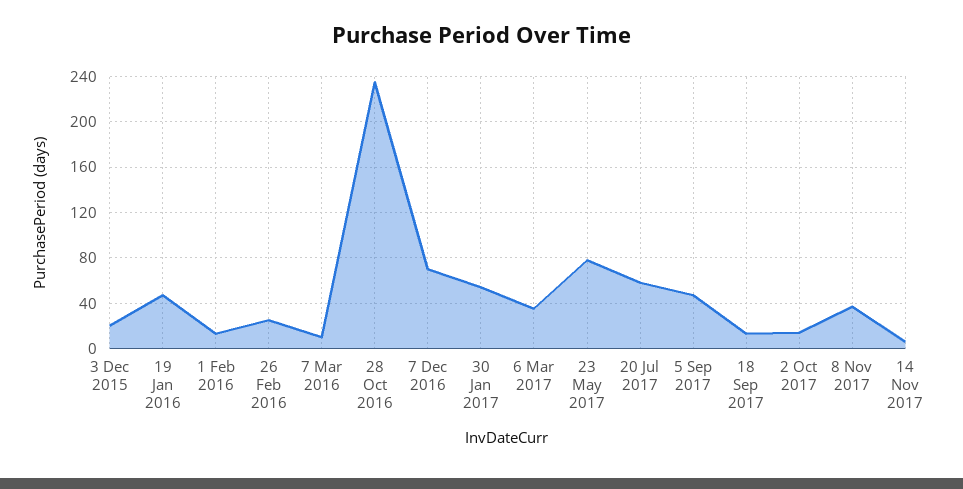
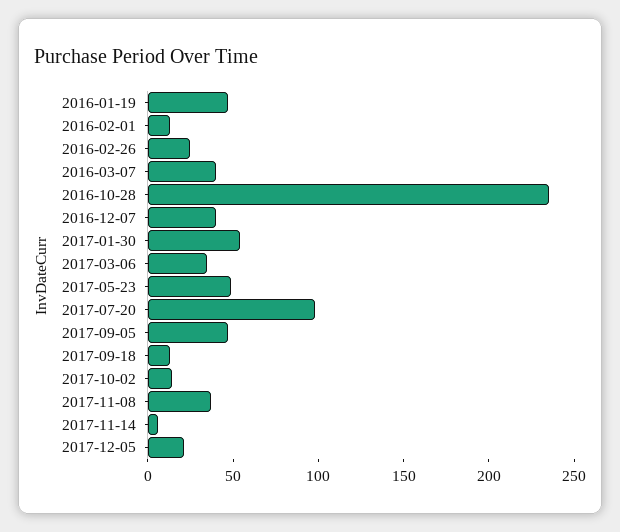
3 Dec 2015: 20 -> none
7 Mar 2016: 10 -> 40
7 Dec 2016: 70 -> 40
23 May 2017: 80 -> 50
20 Jul 2017: 60 -> 100
2017-12-05: none -> 20

